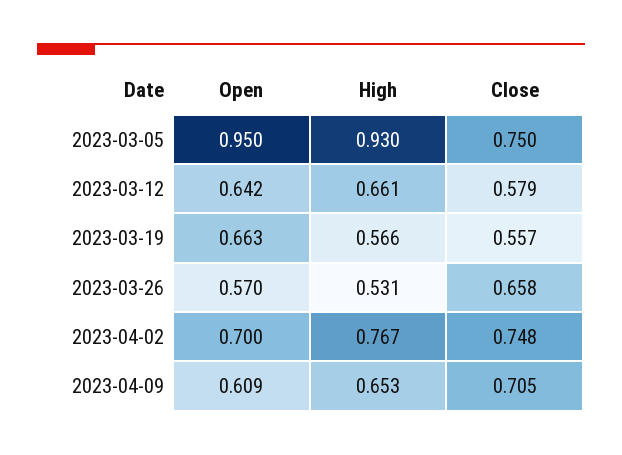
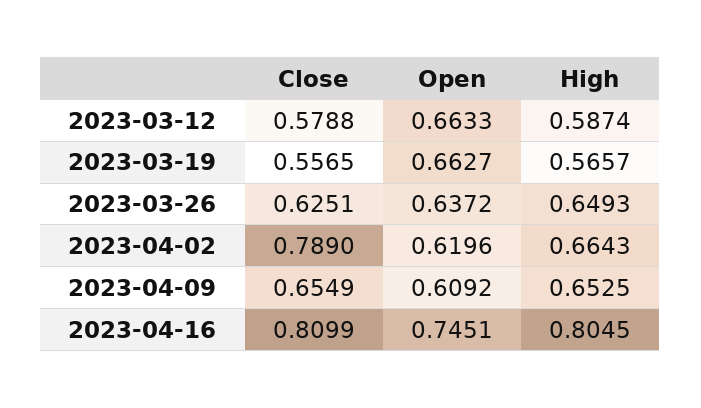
Open, 2023-03-05: 0.95 -> none
High, 2023-03-05: 0.93 -> none
Close, 2023-03-05: 0.75 -> none
Open, 2023-03-12: 0.642 -> 0.6633
High, 2023-03-12: 0.661 -> 0.5874
Open, 2023-03-26: 0.57 -> 0.6372
High, 2023-03-26: 0.531 -> 0.6493
Close, 2023-03-26: 0.658 -> 0.6251
Open, 2023-04-02: 0.7 -> 0.6196
High, 2023-04-02: 0.767 -> 0.6643
Close, 2023-04-02: 0.748 -> 0.789
Close, 2023-04-09: 0.705 -> 0.6549
Close, 2023-04-16: none -> 0.8099
Open, 2023-04-16: none -> 0.7451
High, 2023-04-16: none -> 0.8045

